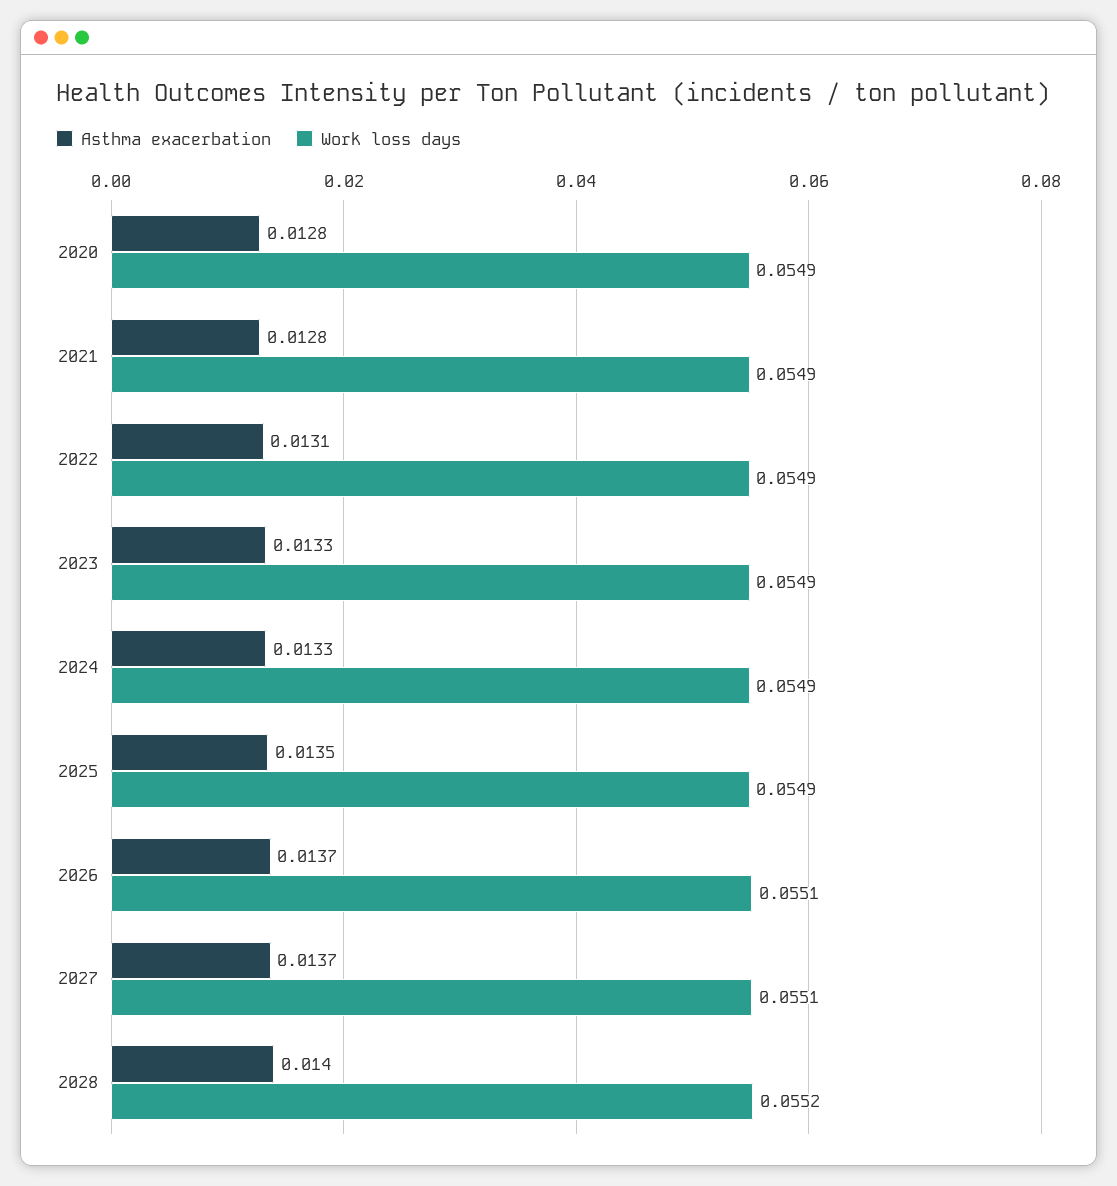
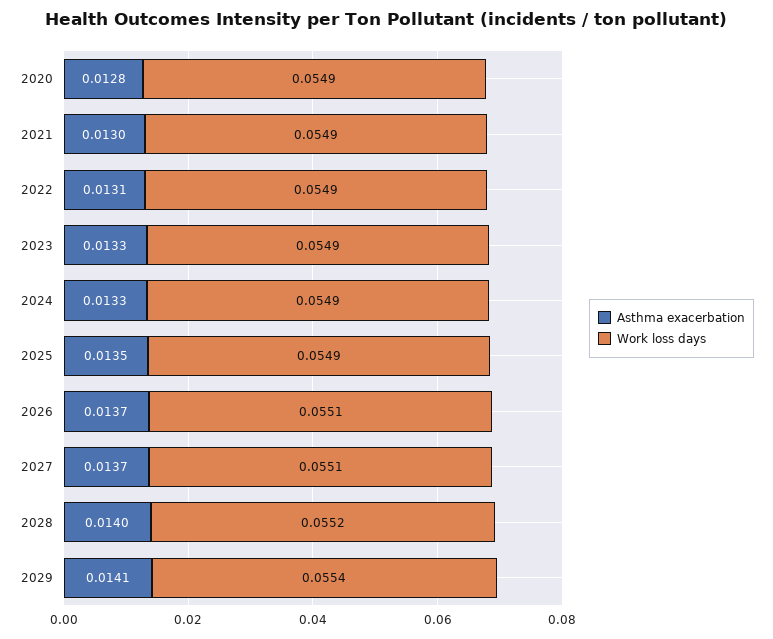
Asthma exacerbation, 2021: 0.0128 -> 0.013
Asthma exacerbation, 2029: none -> 0.0141
Work loss days, 2029: none -> 0.0554

